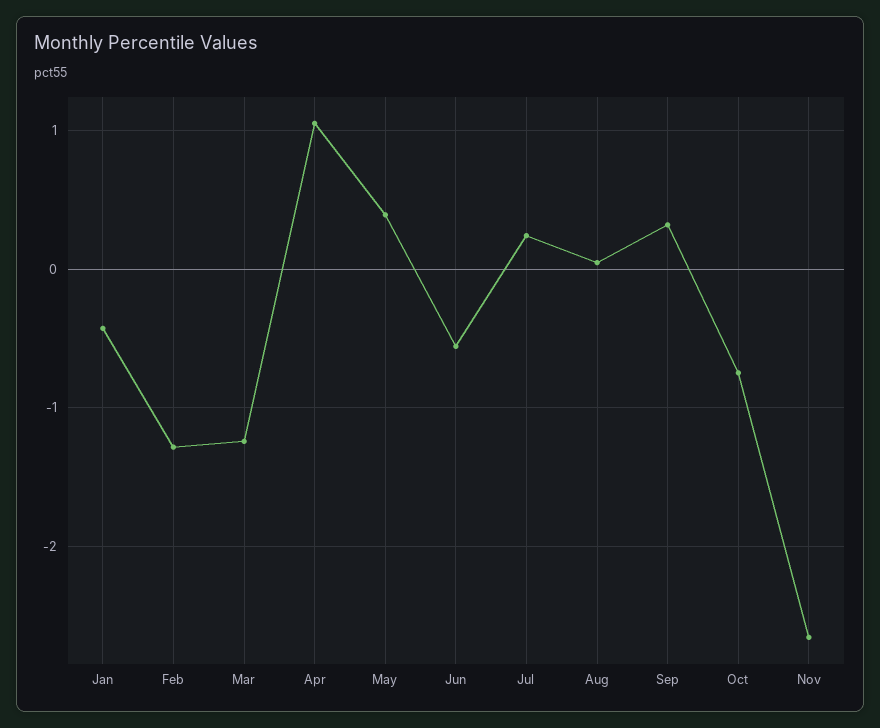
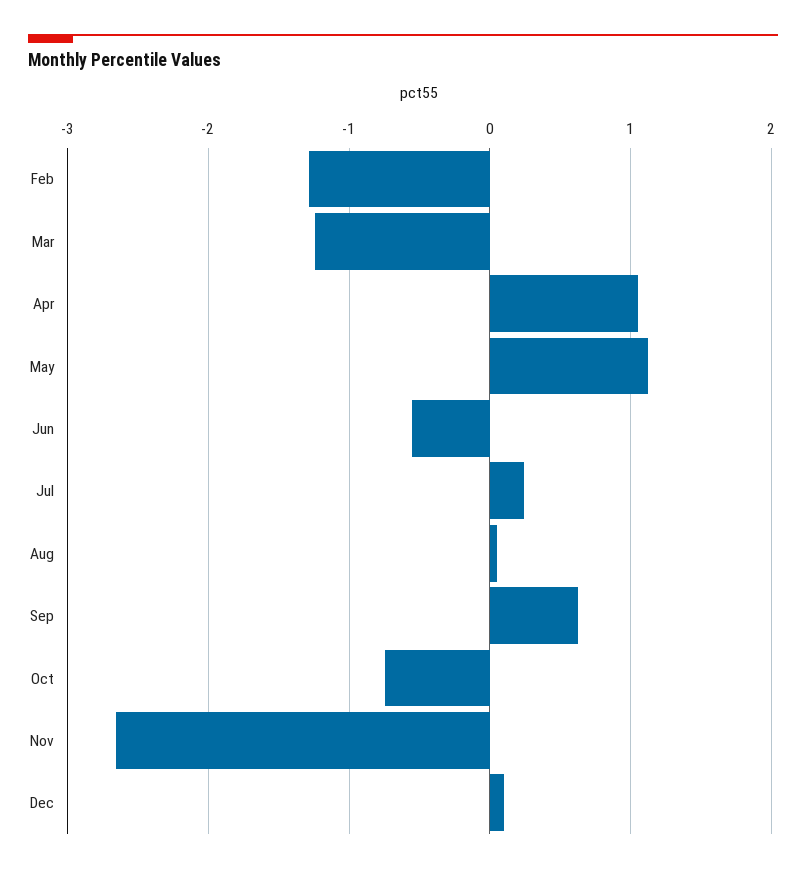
Jan: -0.4 -> none
May: 0.4 -> 1.1
Sep: 0.3 -> 0.6
Dec: none -> 0.1

